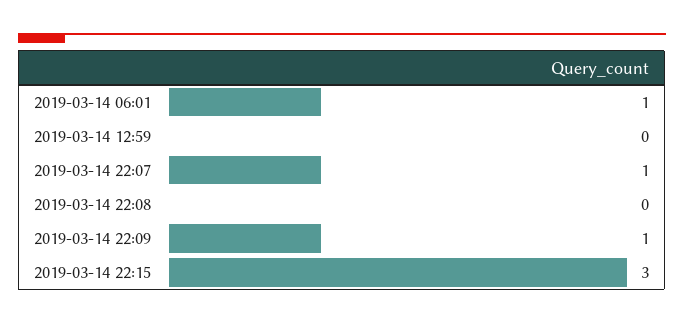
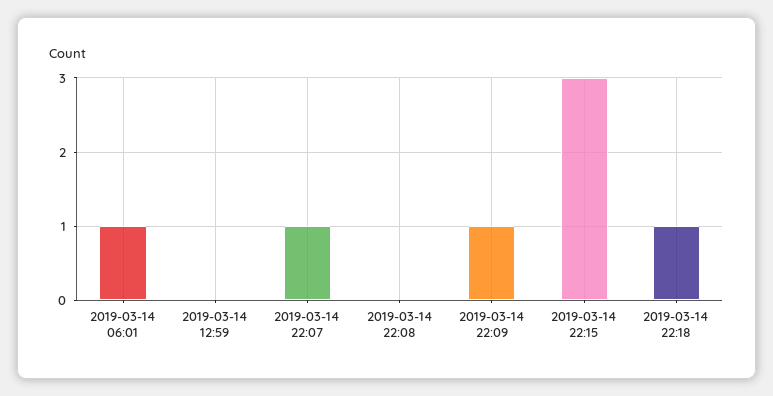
2019-03-14 22:18: none -> 1

